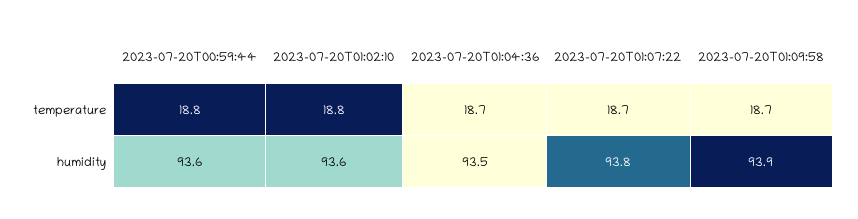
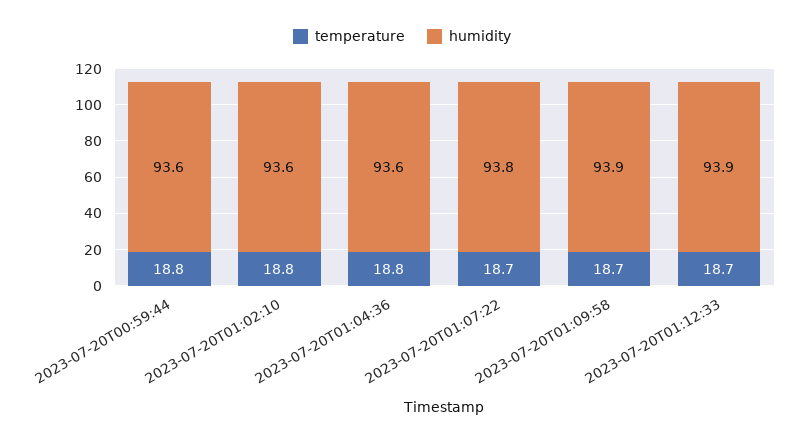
temperature, 2023-07-20T01:04:36: 18.7 -> 18.8
humidity, 2023-07-20T01:04:36: 93.5 -> 93.6
temperature, 2023-07-20T01:12:33: none -> 18.7
humidity, 2023-07-20T01:12:33: none -> 93.9

